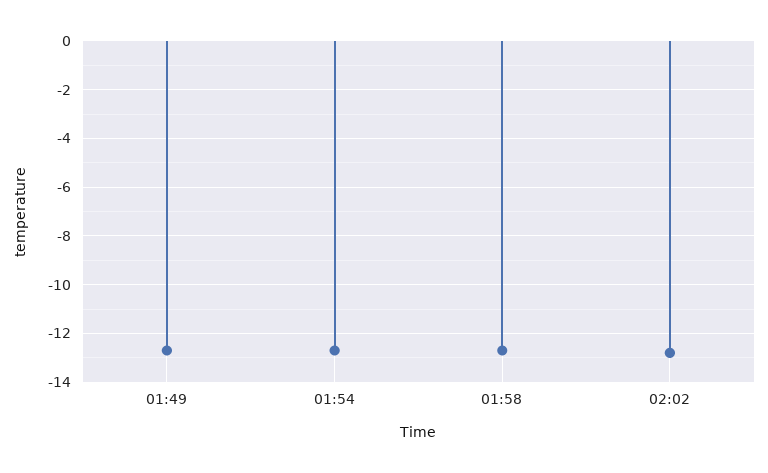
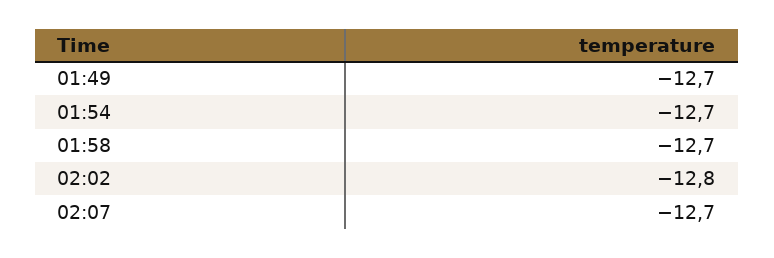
02:07: none -> -12.7

